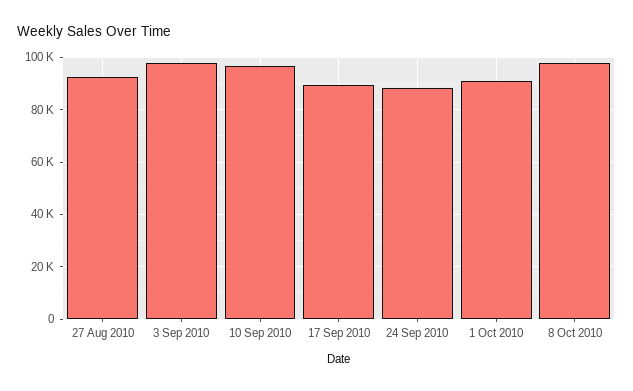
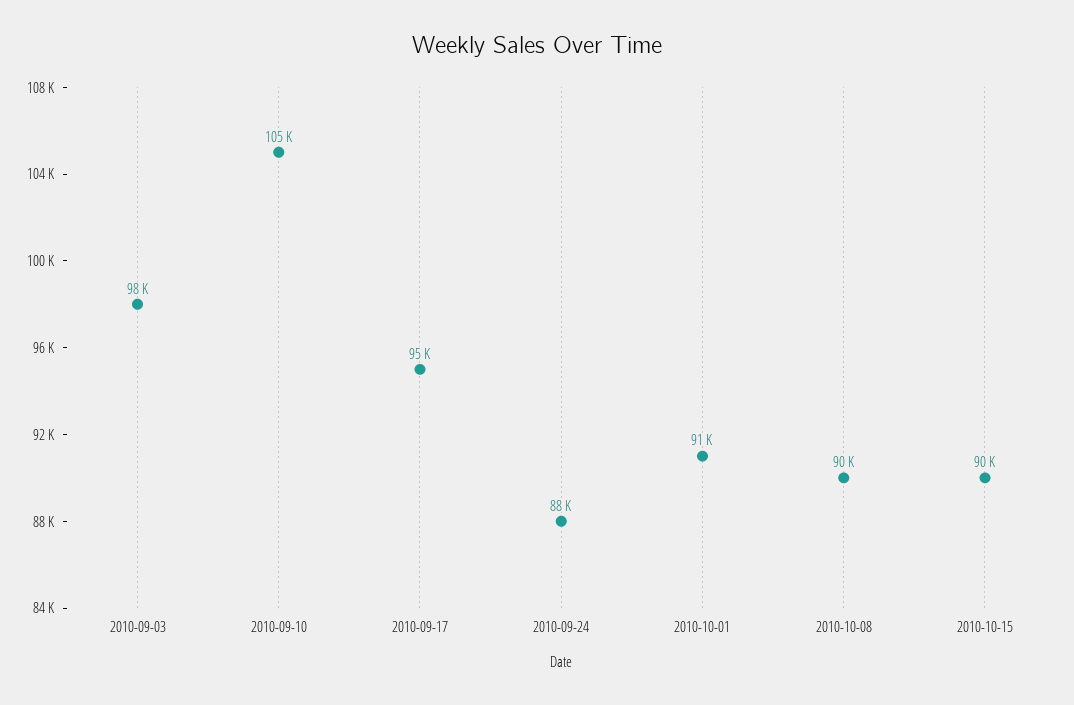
27 Aug 2010: 92500 -> none
10 Sep 2010: 97500 -> 105000
17 Sep 2010: 90000 -> 95000
8 Oct 2010: 97500 -> 90000
2010-10-15: none -> 90000

